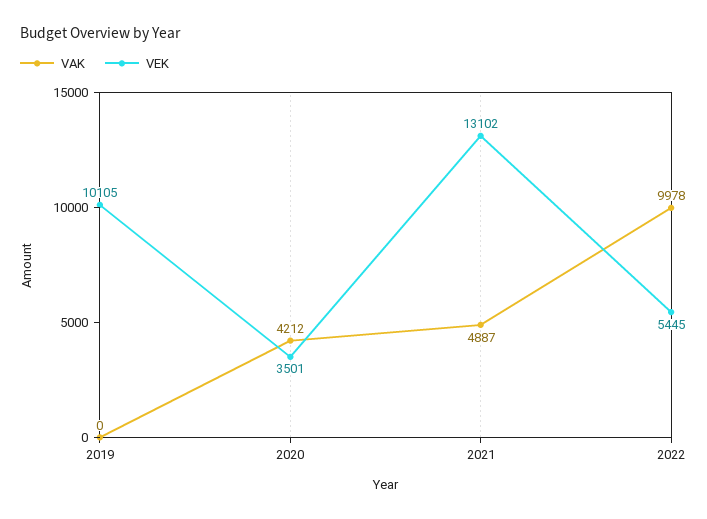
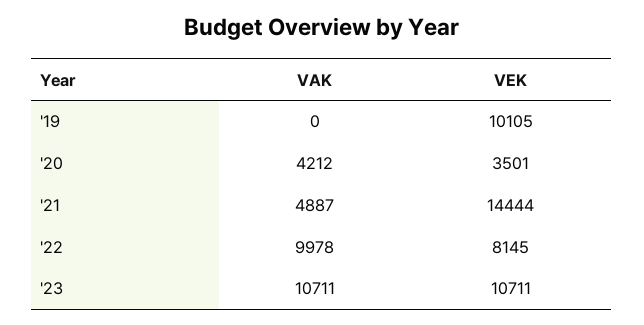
VEK, 2021: 13102 -> 14444
VEK, 2022: 5445 -> 8145
VAK, '23: none -> 10711
VEK, '23: none -> 10711

